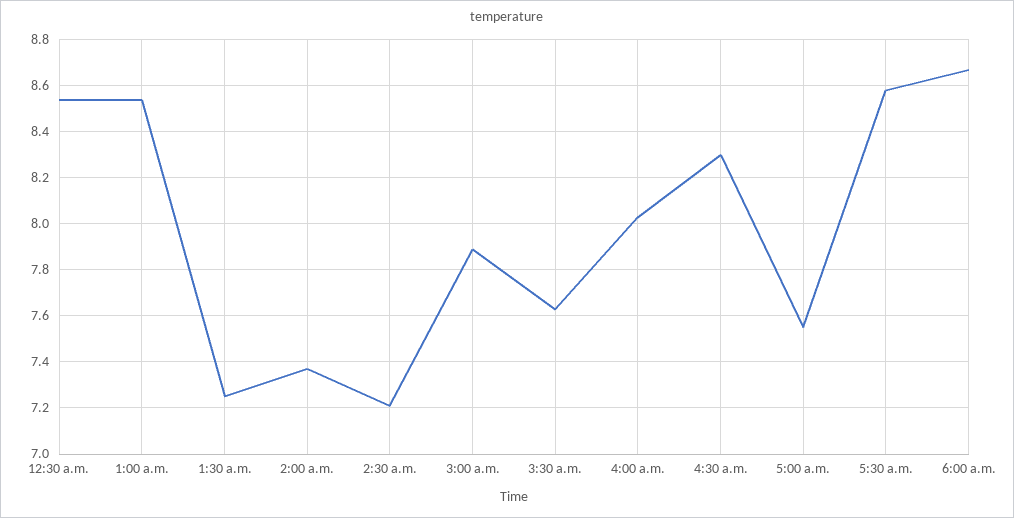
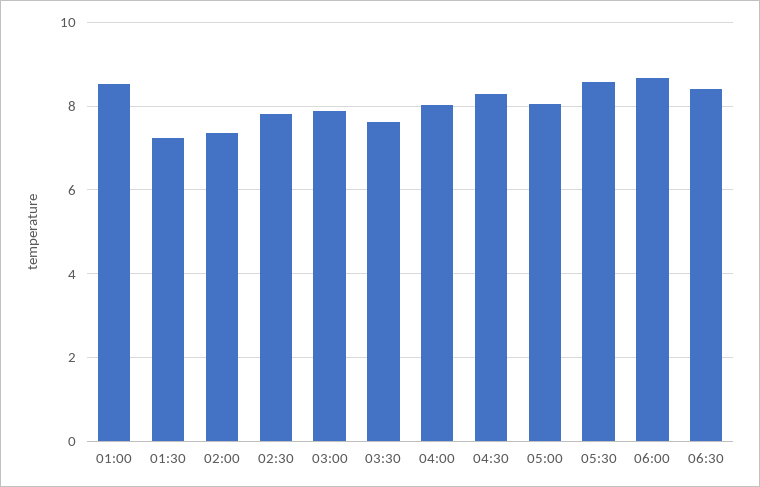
12:30 a.m.: 8.55 -> none
2:30 a.m.: 7.2 -> 7.8
5:00 a.m.: 7.55 -> 8
06:30: none -> 8.4

